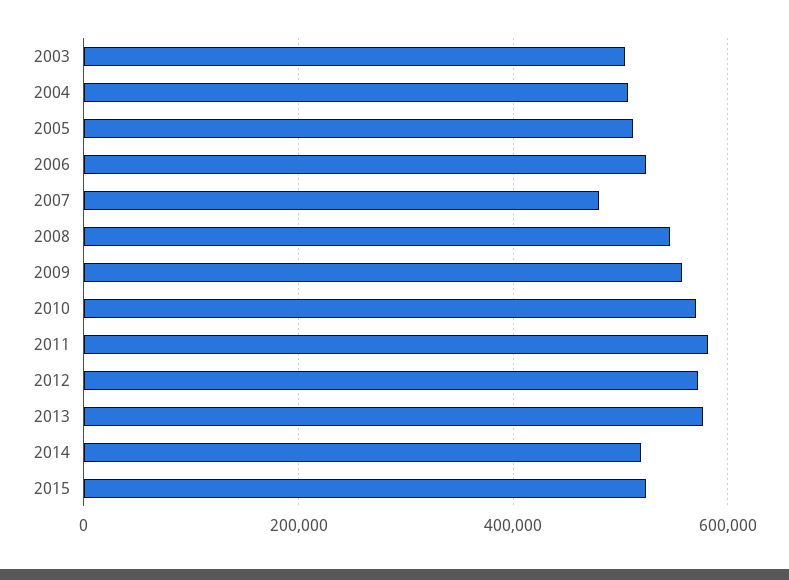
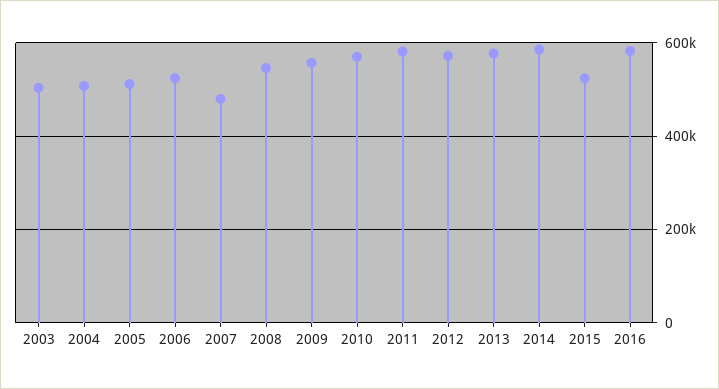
2014: 520000 -> 580000
2016: none -> 580000

